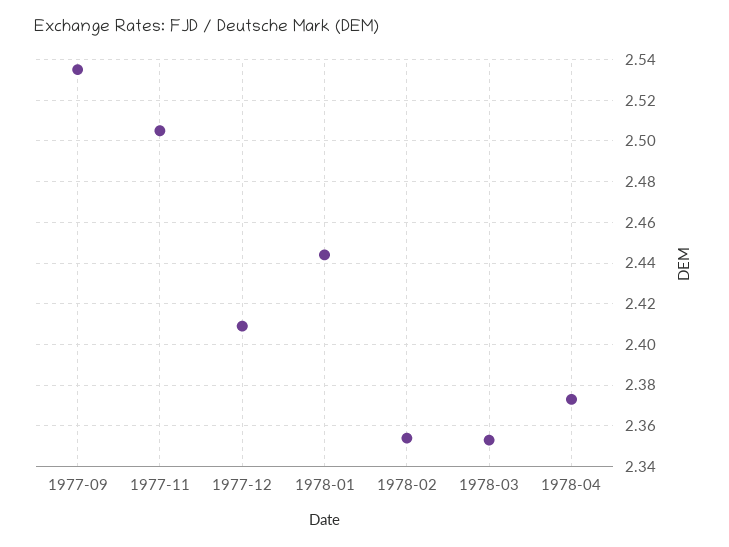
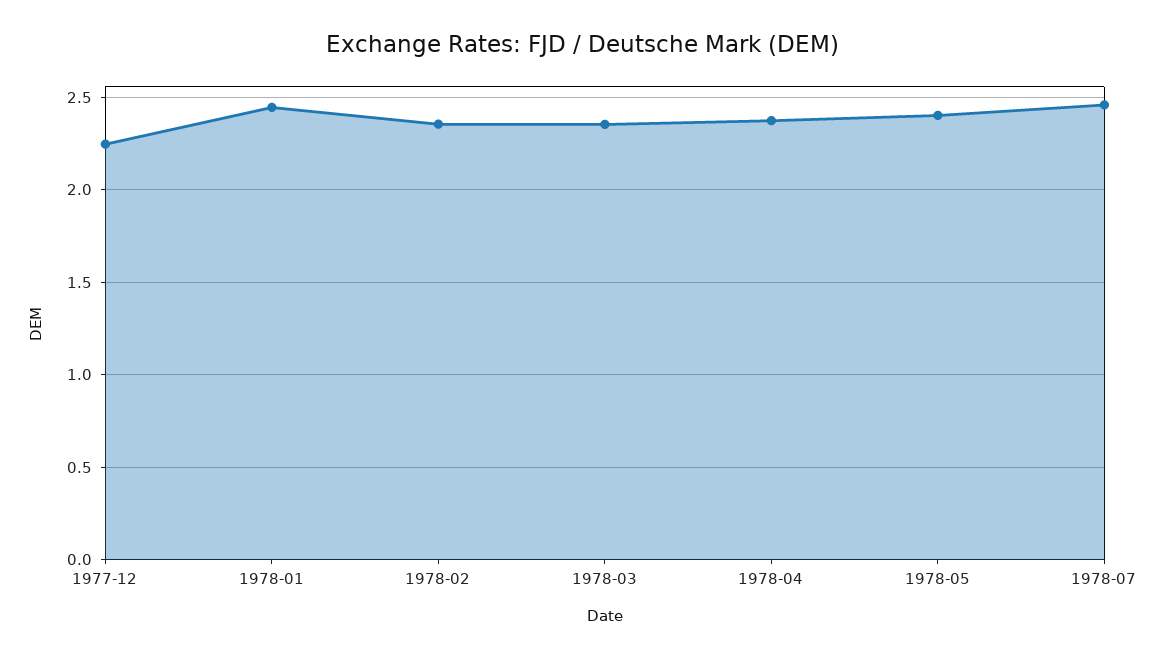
1977-09: 2.535 -> none
1977-11: 2.505 -> none
1977-12: 2.41 -> 2.25
1978-05: none -> 2.4
1978-07: none -> 2.45

